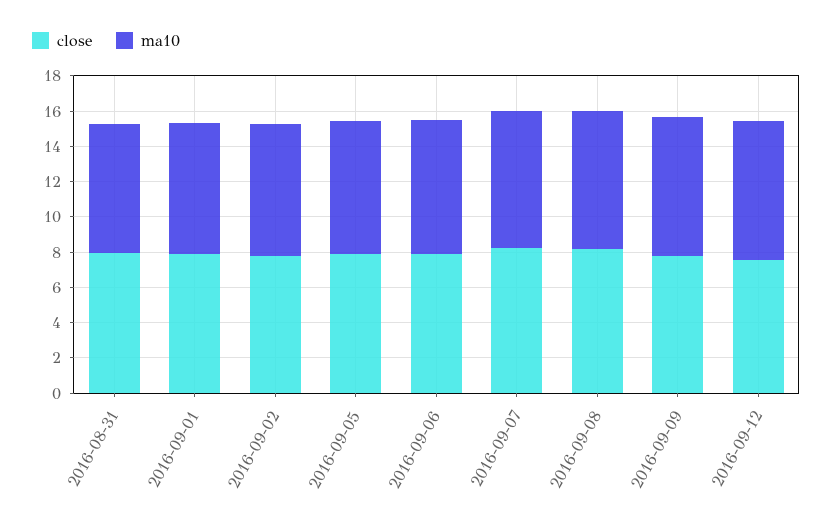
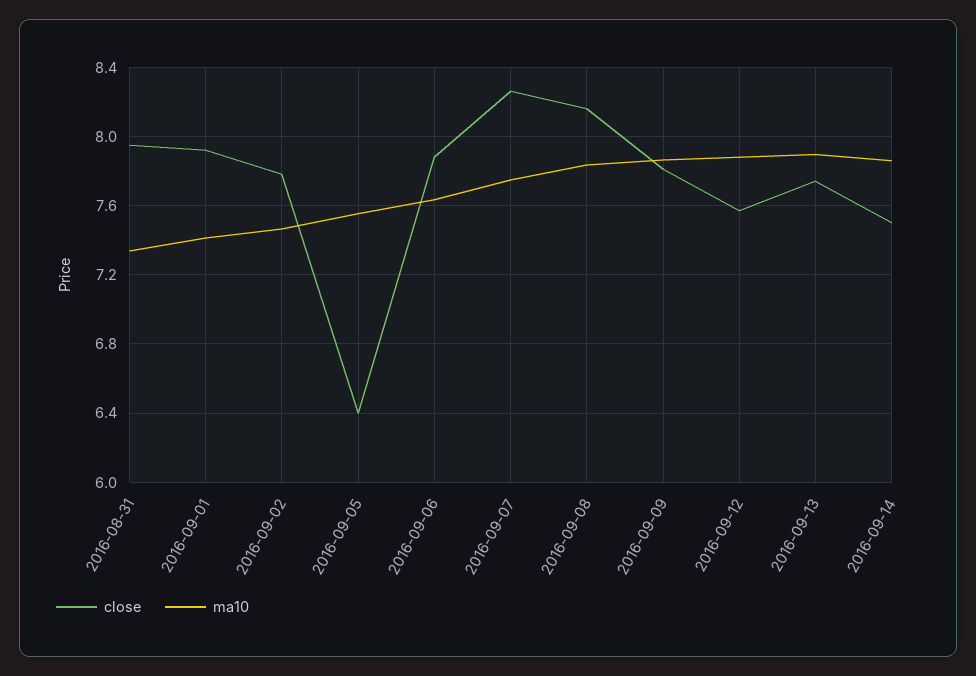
close, 2016-09-05: 8 -> 6.4
close, 2016-09-13: none -> 7.75
ma10, 2016-09-13: none -> 7.9
close, 2016-09-14: none -> 7.5
ma10, 2016-09-14: none -> 7.85

